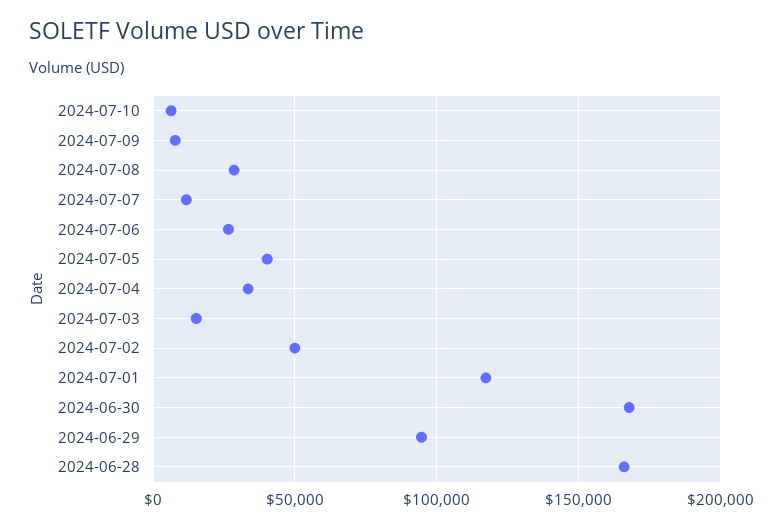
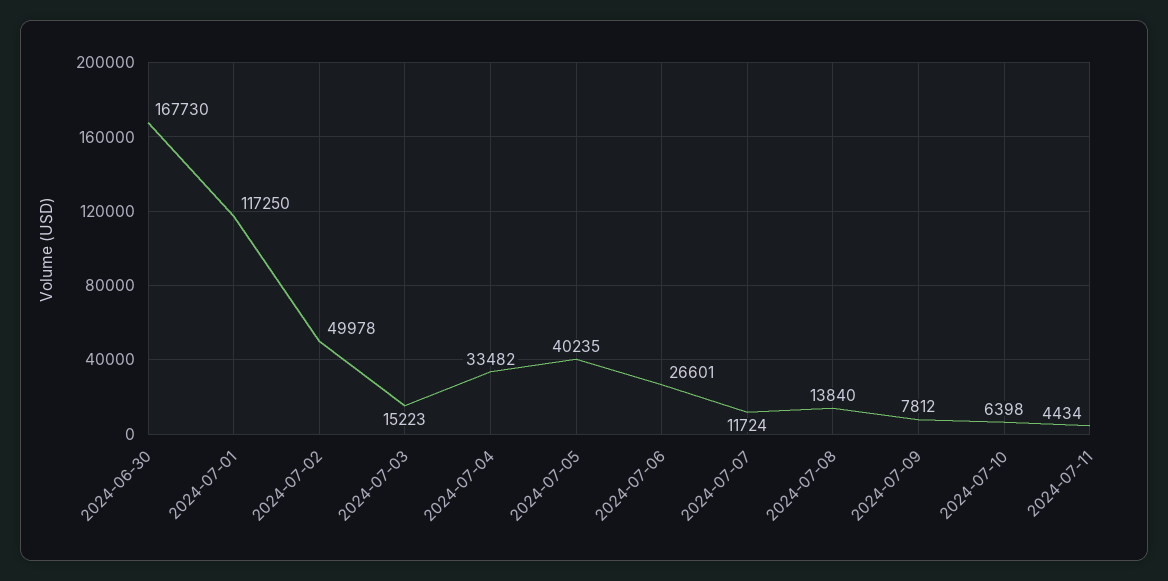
2024-07-08: 30000 -> 13840
2024-06-29: 95000 -> none
2024-06-28: 165000 -> none
2024-07-11: none -> 4434

